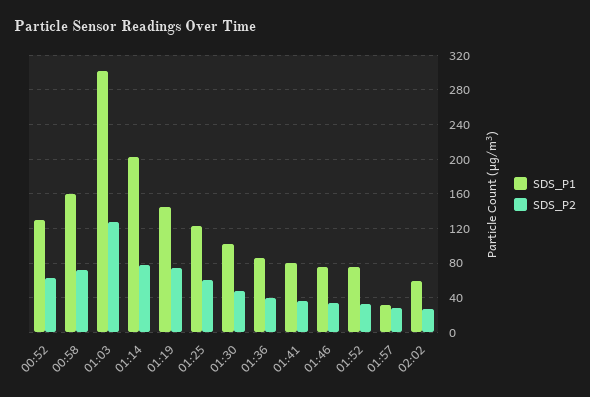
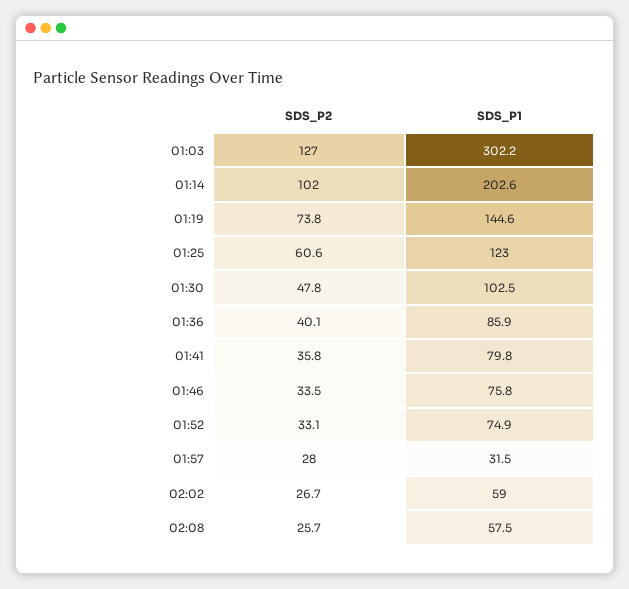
SDS_P1, 00:52: 130 -> none
SDS_P2, 00:52: 60 -> none
SDS_P1, 00:58: 160 -> none
SDS_P2, 00:58: 70 -> none
SDS_P2, 01:14: 80 -> 102
SDS_P2, 02:08: none -> 25.7
SDS_P1, 02:08: none -> 57.5

